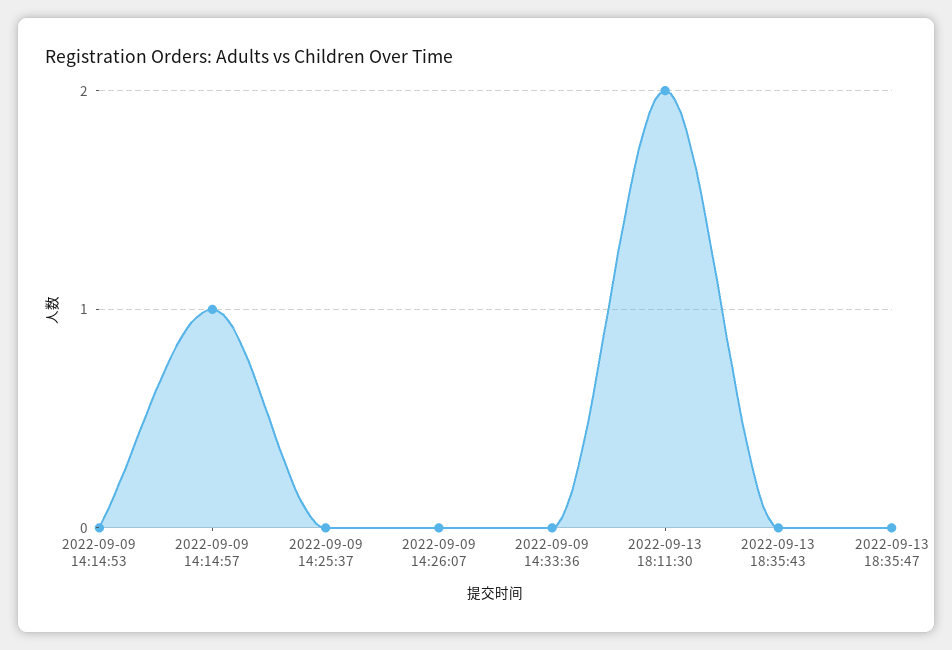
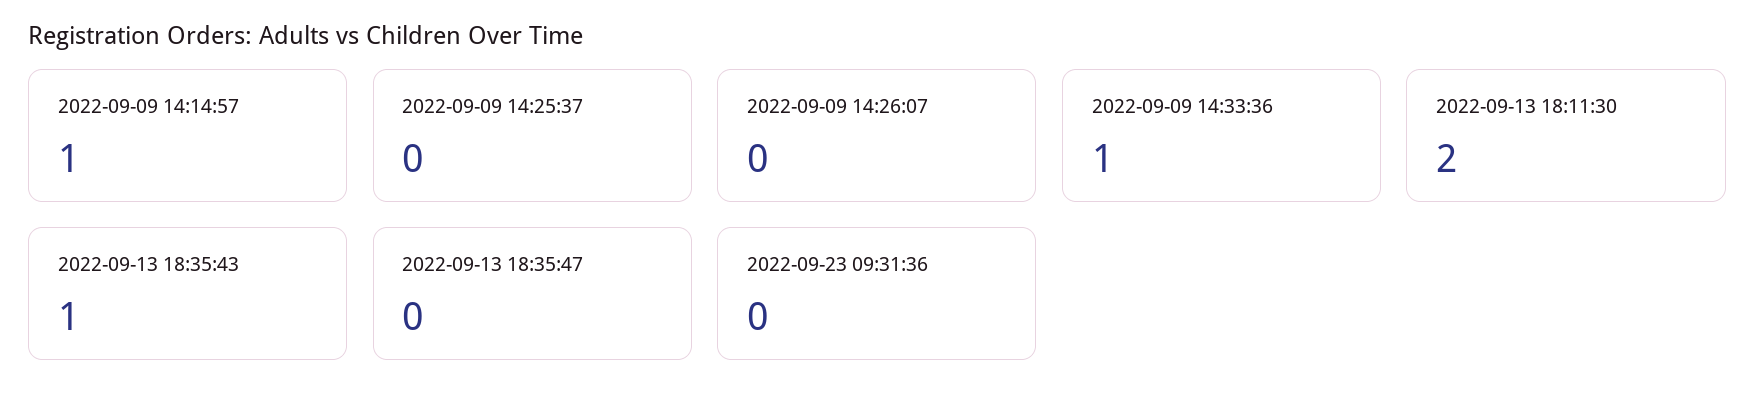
2022-09-09 14:14:53: 0 -> none
2022-09-09 14:33:36: 0 -> 1
2022-09-13 18:35:43: 0 -> 1
2022-09-23 09:31:36: none -> 0

